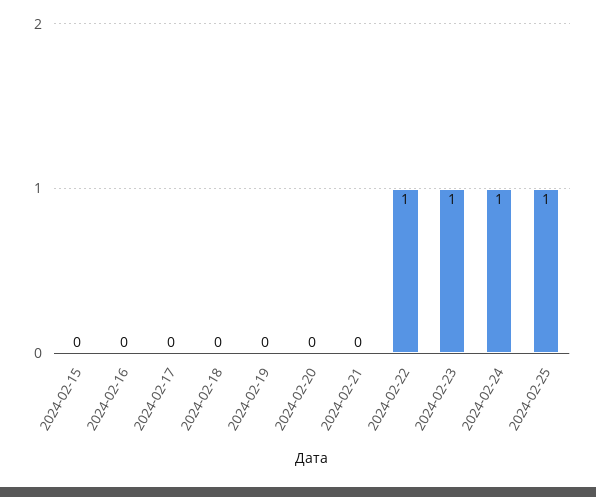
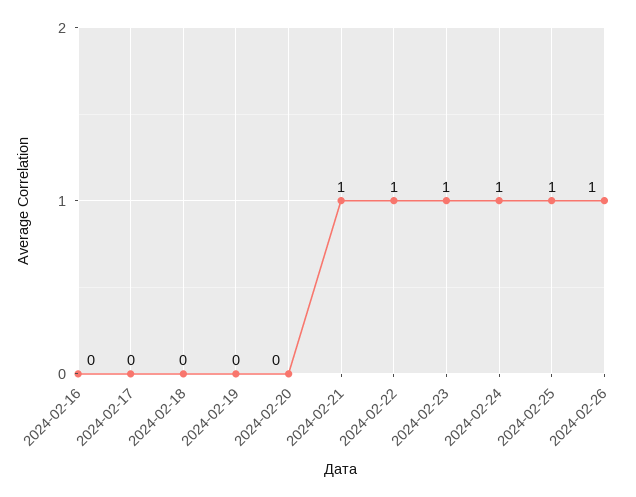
2024-02-15: 0 -> none
2024-02-21: 0 -> 1
2024-02-26: none -> 1

